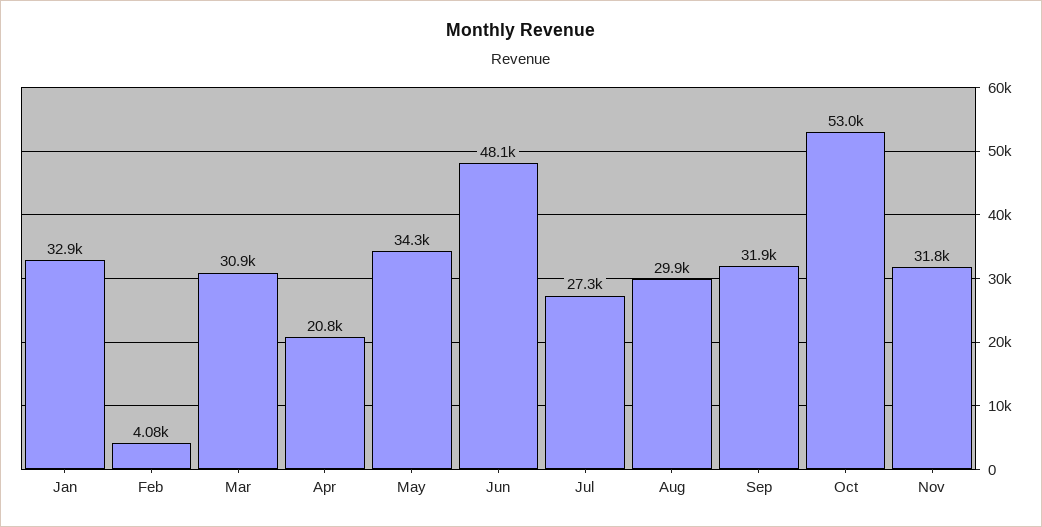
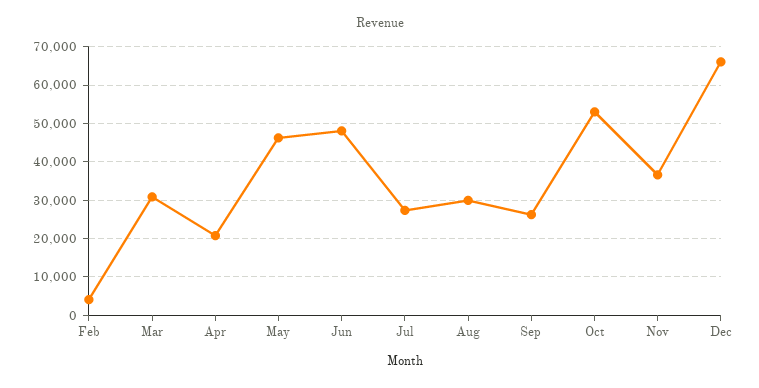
Jan: 32900 -> none
May: 34300 -> 46000
Sep: 31900 -> 26000
Nov: 31800 -> 36000
Dec: none -> 66000

